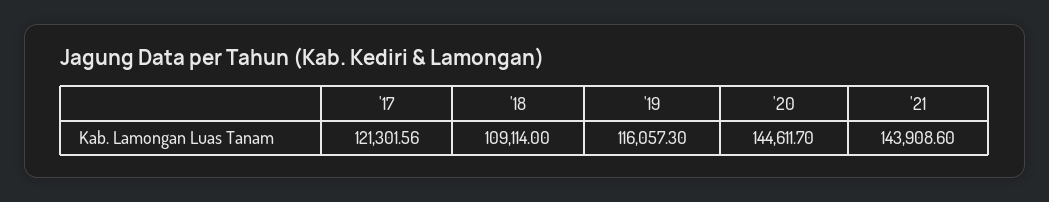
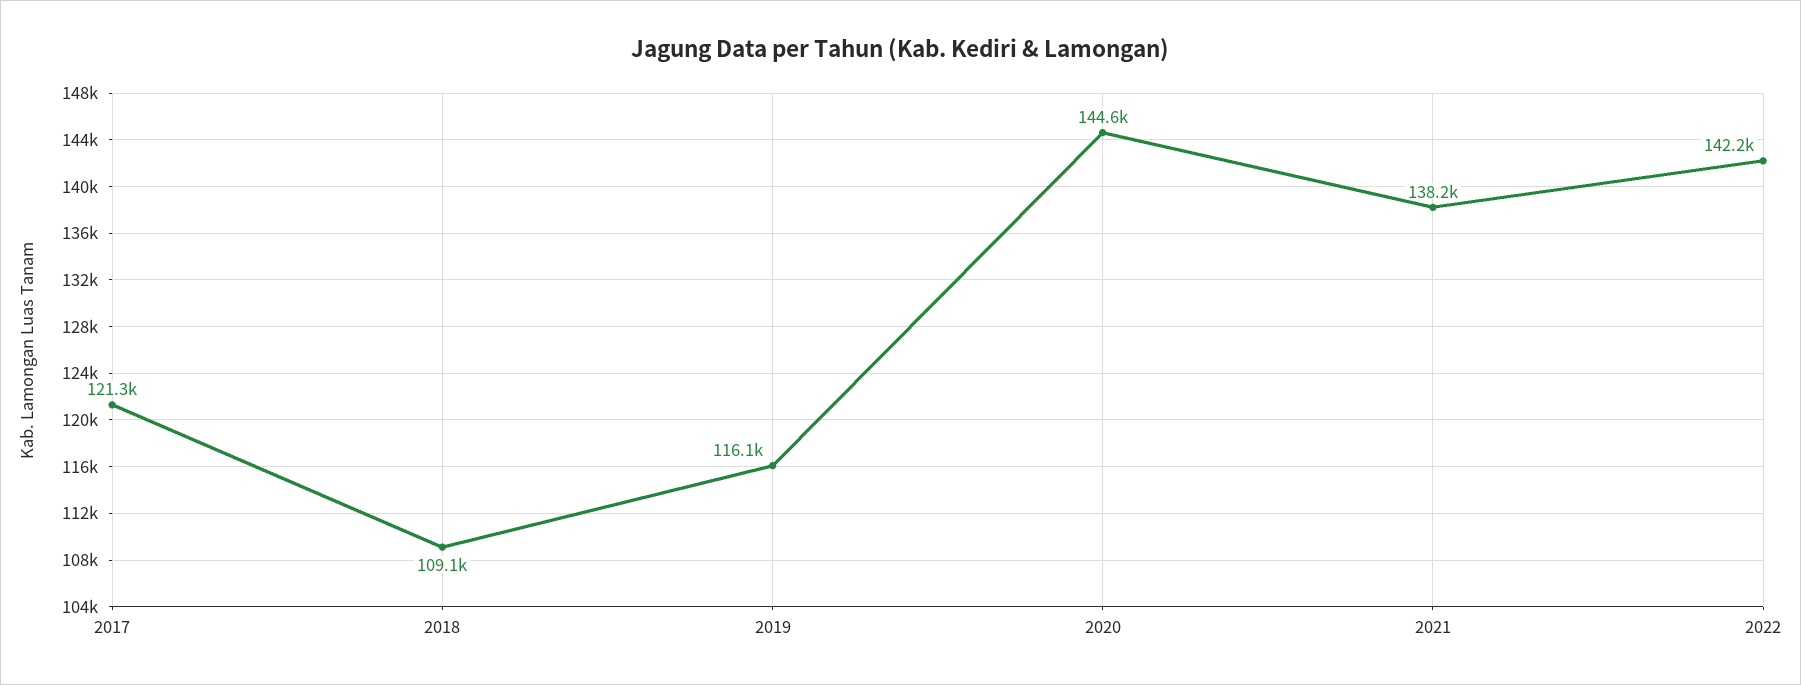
'21: 143908.6 -> 138200
2022: none -> 142200

